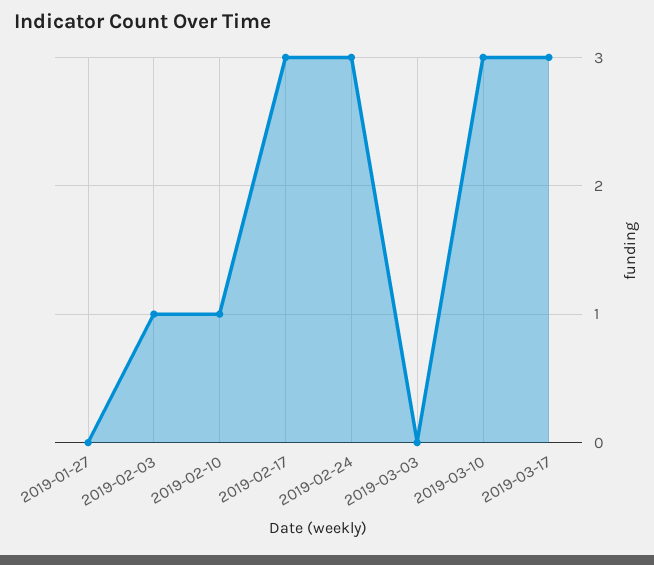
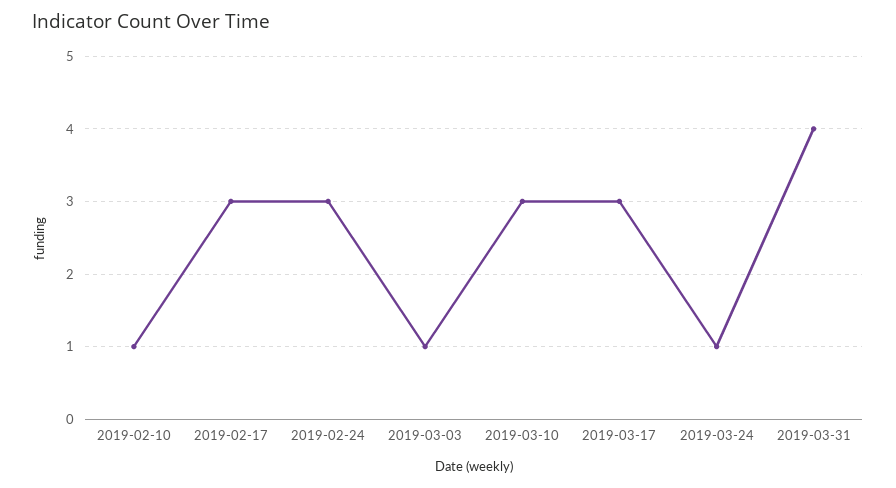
2019-01-27: 0 -> none
2019-02-03: 1 -> none
2019-03-03: 0 -> 1
2019-03-24: none -> 1
2019-03-31: none -> 4

